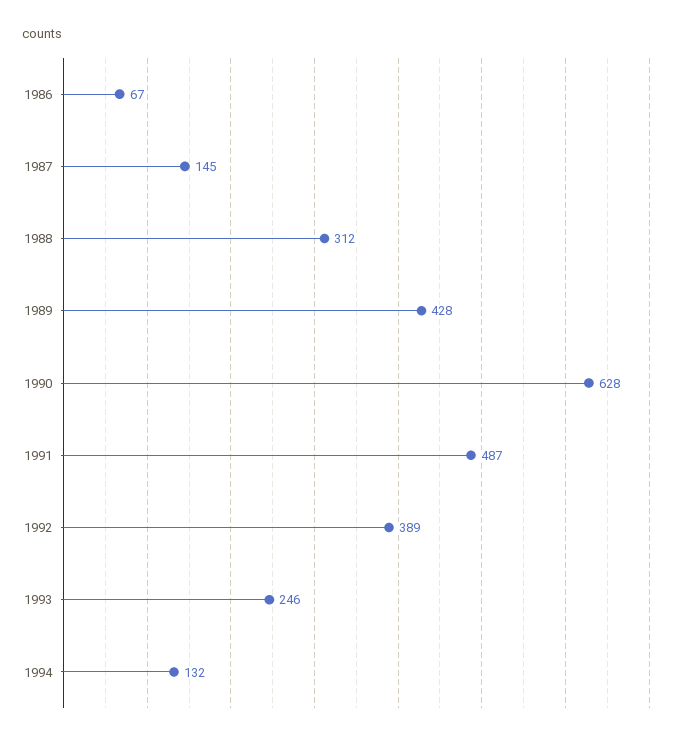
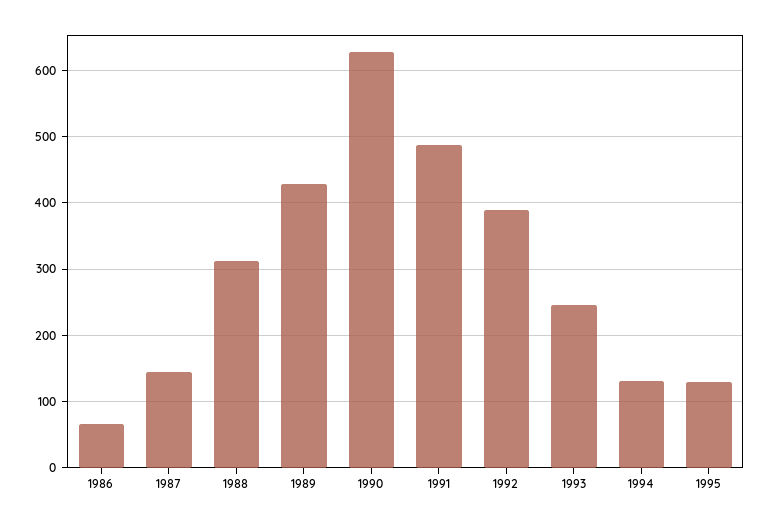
1995: none -> 130

